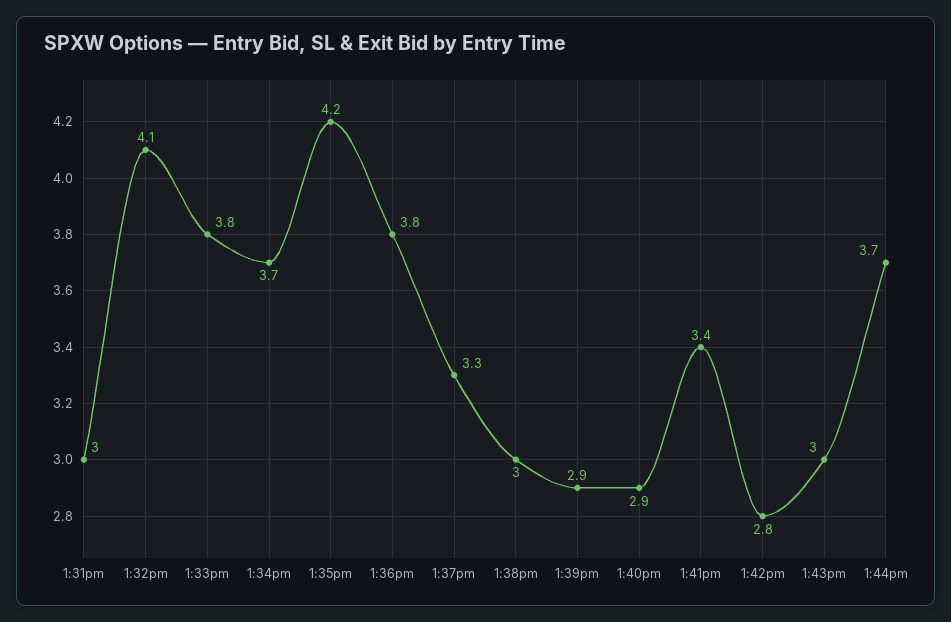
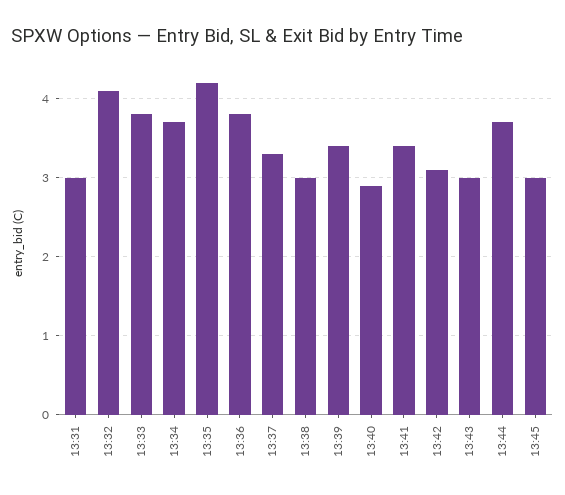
1:39pm: 2.9 -> 3.4
1:42pm: 2.8 -> 3.1
13:45: none -> 3

